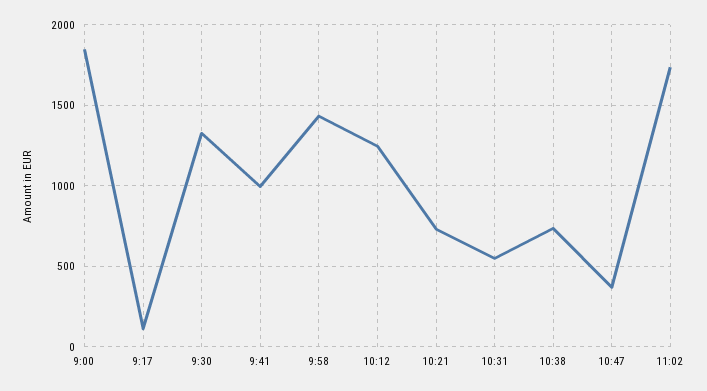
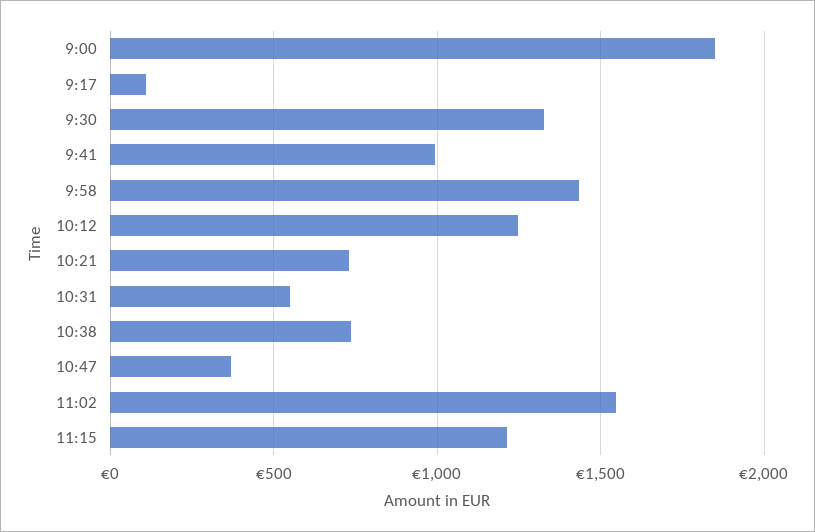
11:02: 1750 -> 1550
11:15: none -> 1200

